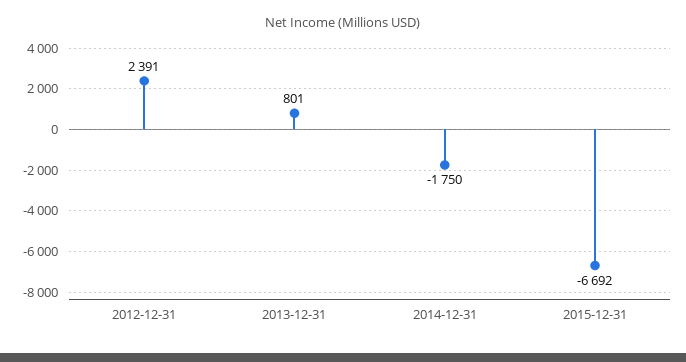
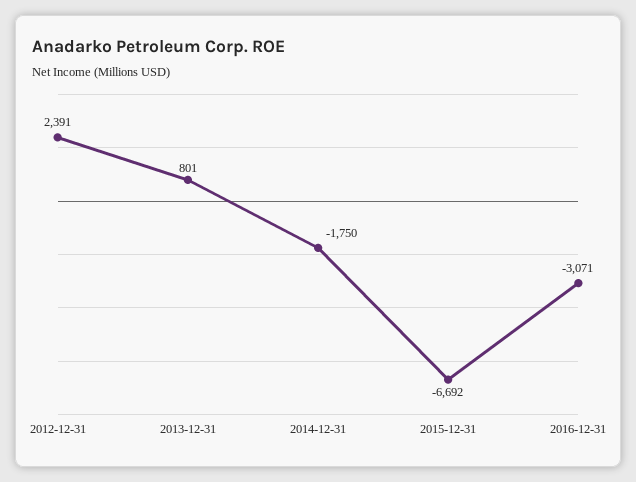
2016-12-31: none -> -3071

